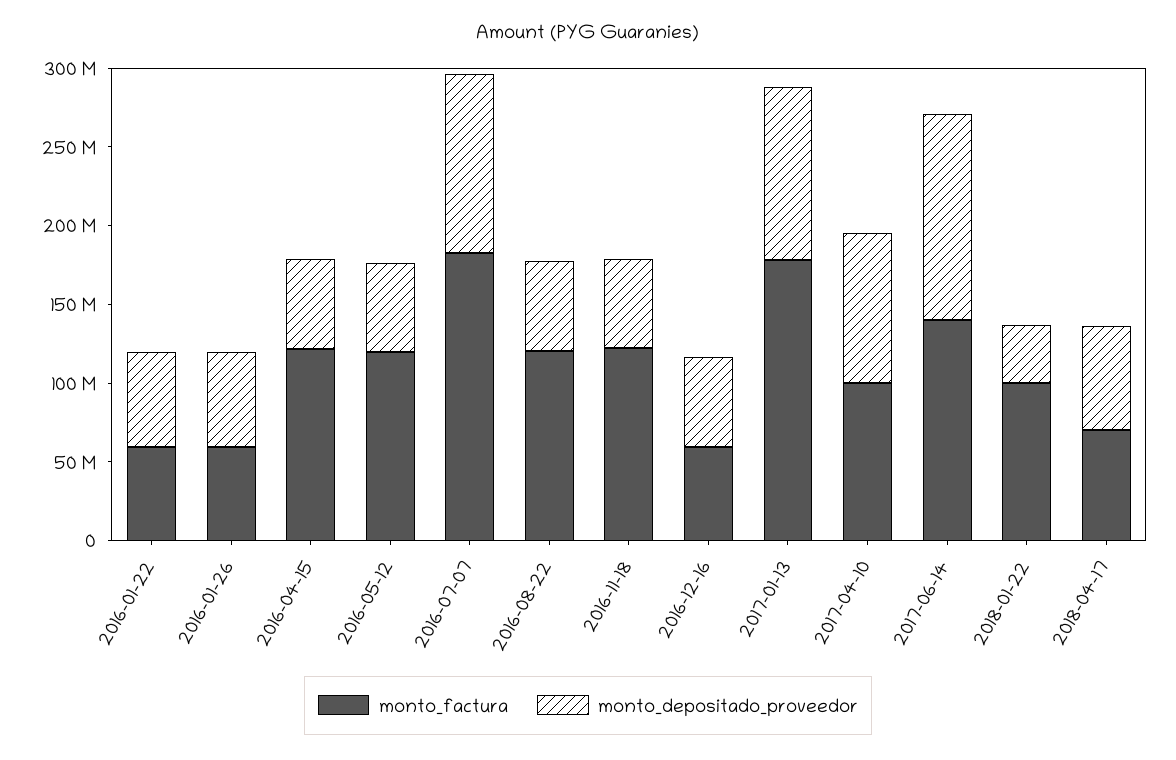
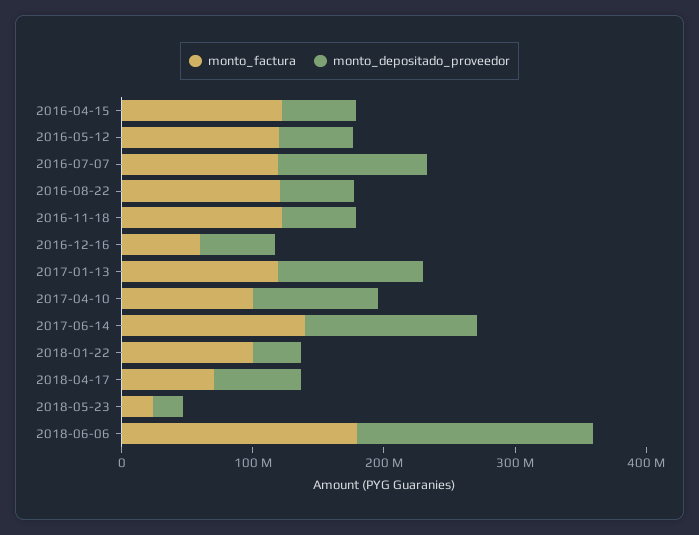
monto_factura, 2016-01-22: 60000000 -> none
monto_depositado_proveedor, 2016-01-22: 60000000 -> none
monto_factura, 2016-01-26: 60000000 -> none
monto_depositado_proveedor, 2016-01-26: 60000000 -> none
monto_factura, 2016-07-07: 180000000 -> 120000000
monto_factura, 2017-01-13: 180000000 -> 120000000
monto_factura, 2018-05-23: none -> 20000000
monto_depositado_proveedor, 2018-05-23: none -> 20000000
monto_factura, 2018-06-06: none -> 180000000
monto_depositado_proveedor, 2018-06-06: none -> 180000000

